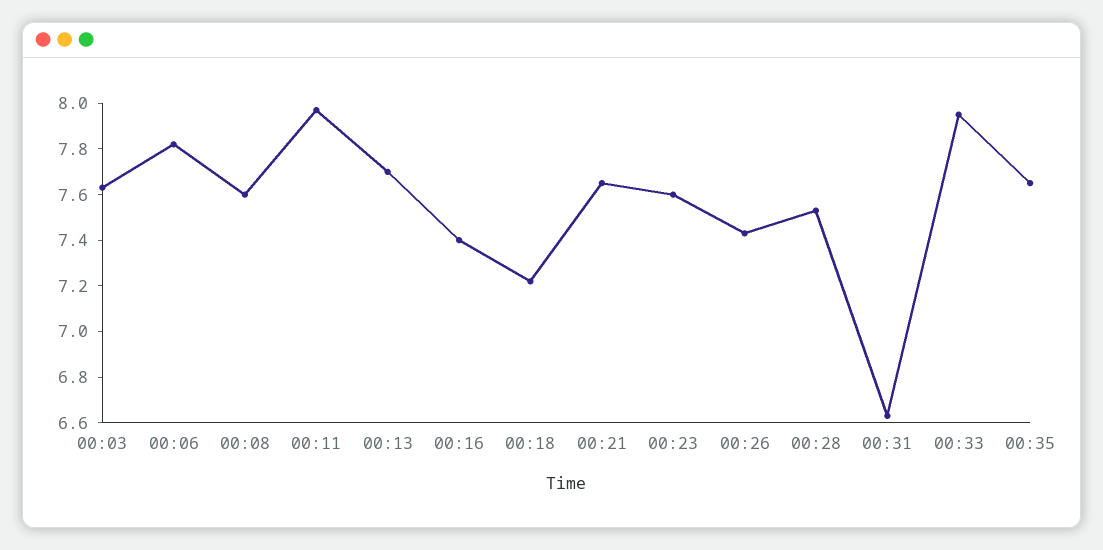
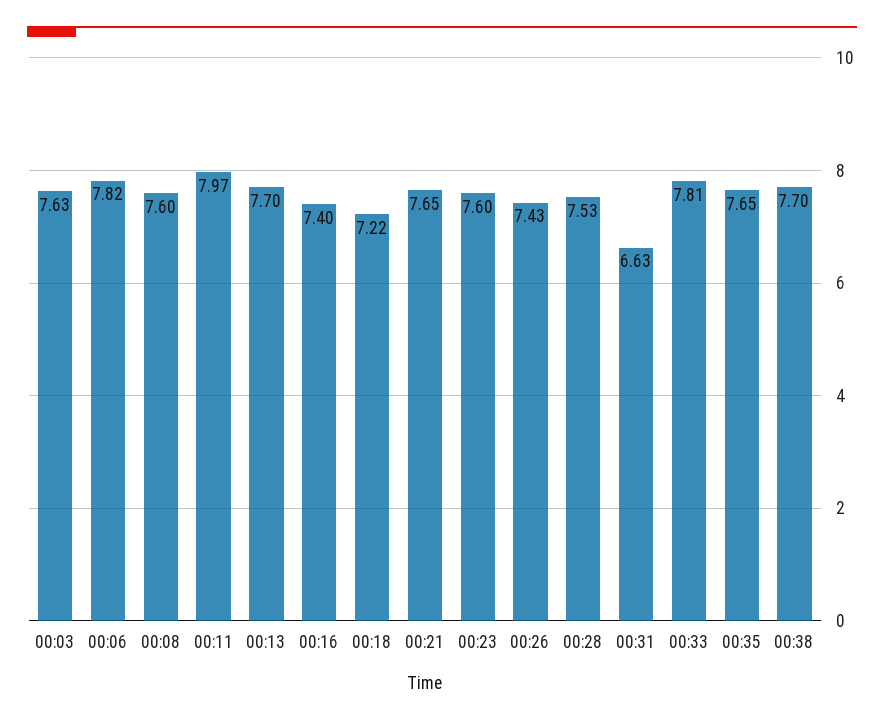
00:33: 7.95 -> 7.81
00:38: none -> 7.7

